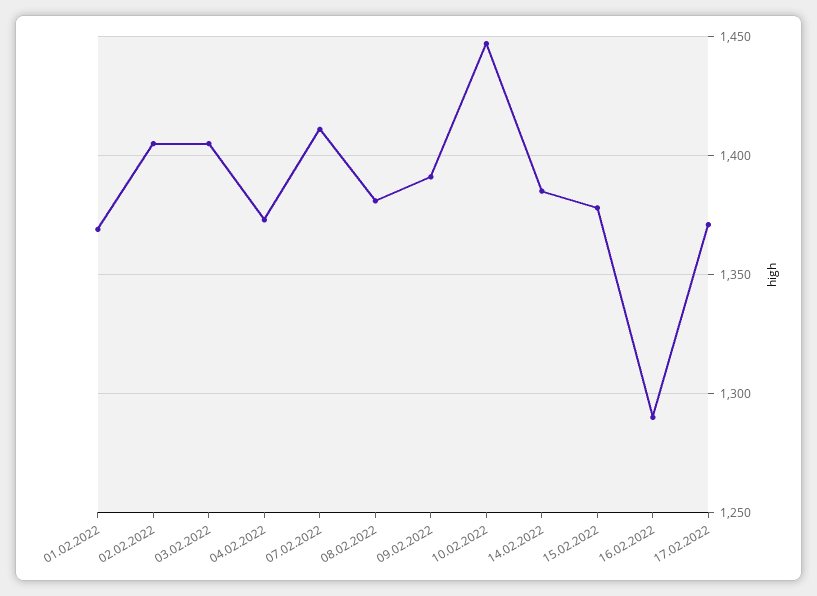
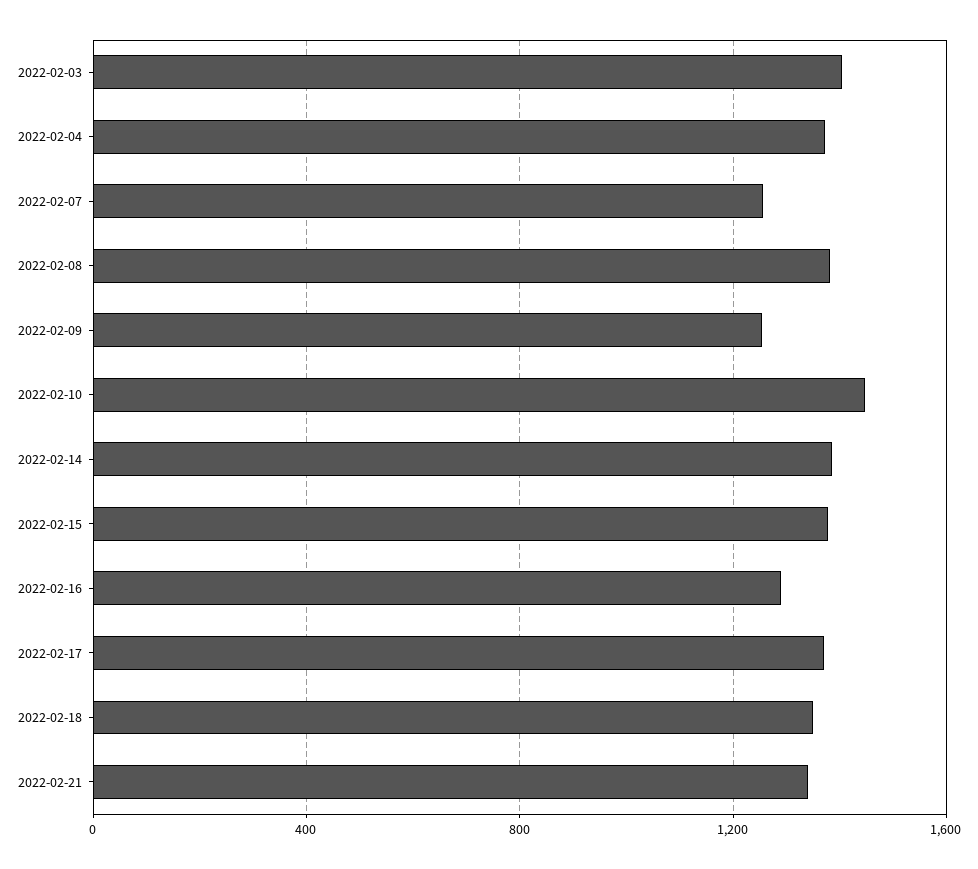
01.02.2022: 1370 -> none
02.02.2022: 1405 -> none
07.02.2022: 1410 -> 1250
09.02.2022: 1390 -> 1250
2022-02-18: none -> 1350
2022-02-21: none -> 1350

